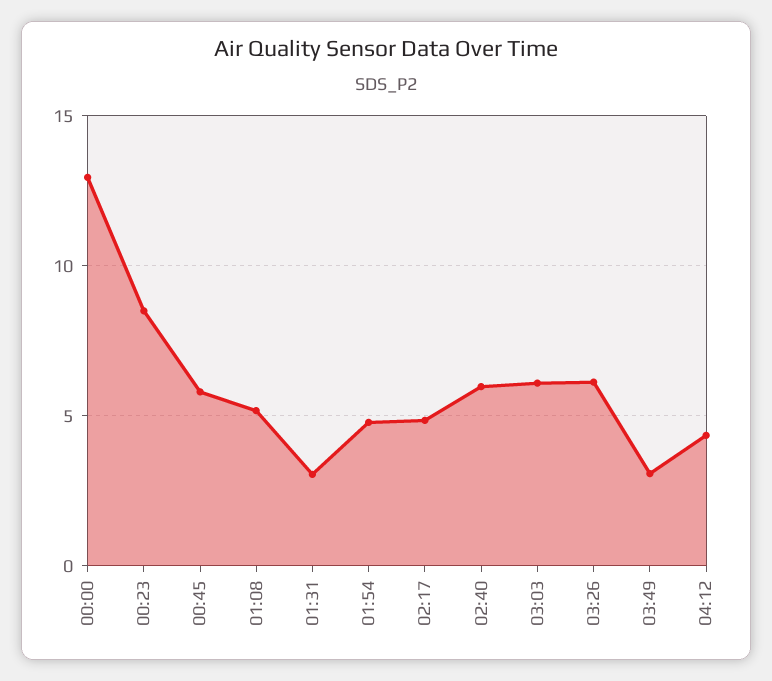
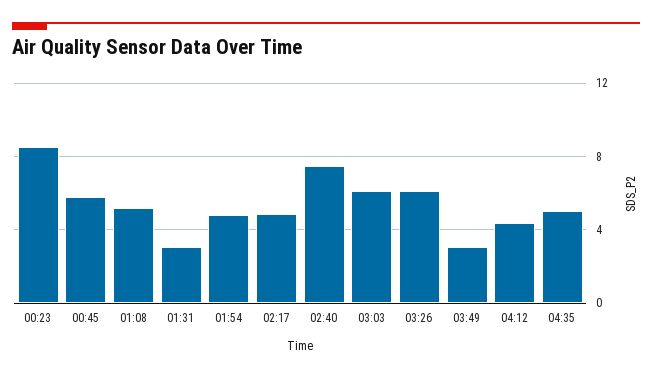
00:00: 13 -> none
02:40: 6 -> 7.5
04:35: none -> 5

